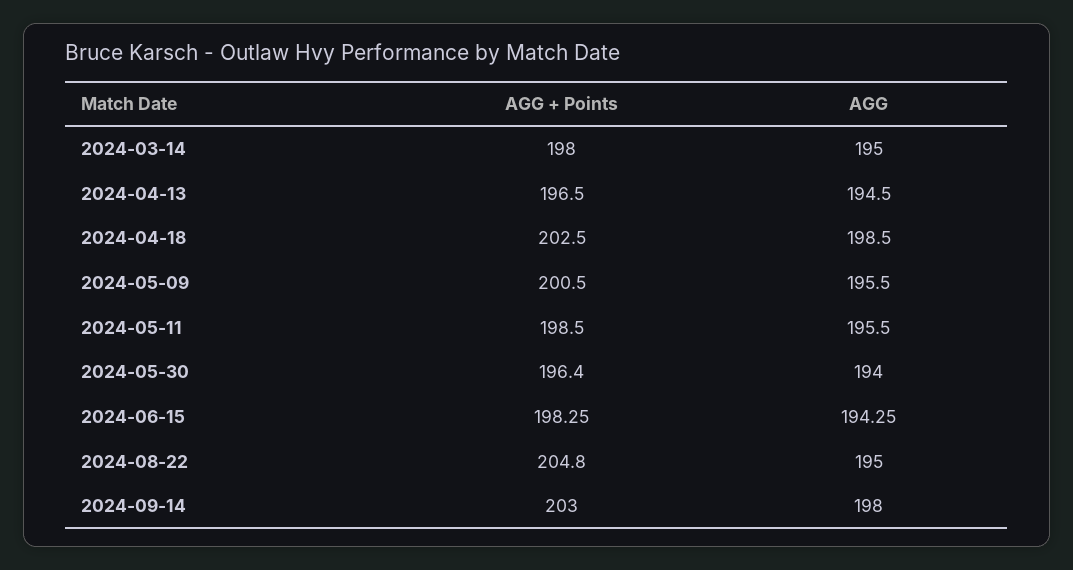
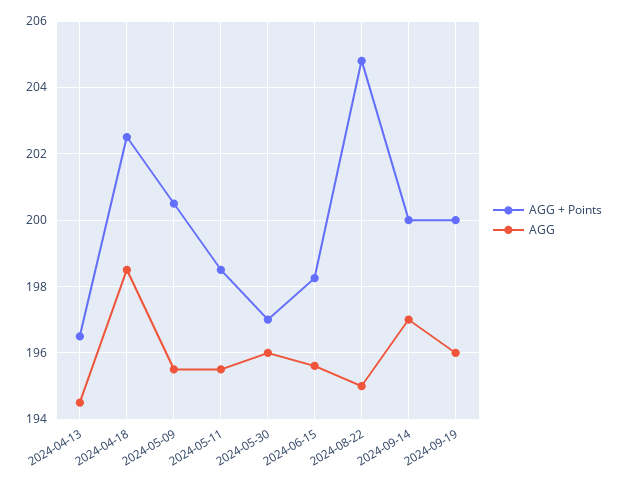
AGG + Points, 2024-03-14: 198 -> none
AGG, 2024-03-14: 195 -> none
AGG + Points, 2024-05-30: 196.4 -> 197
AGG, 2024-05-30: 194 -> 196
AGG, 2024-06-15: 194.25 -> 195.6
AGG + Points, 2024-09-14: 203 -> 200
AGG, 2024-09-14: 198 -> 197
AGG + Points, 2024-09-19: none -> 200
AGG, 2024-09-19: none -> 196

